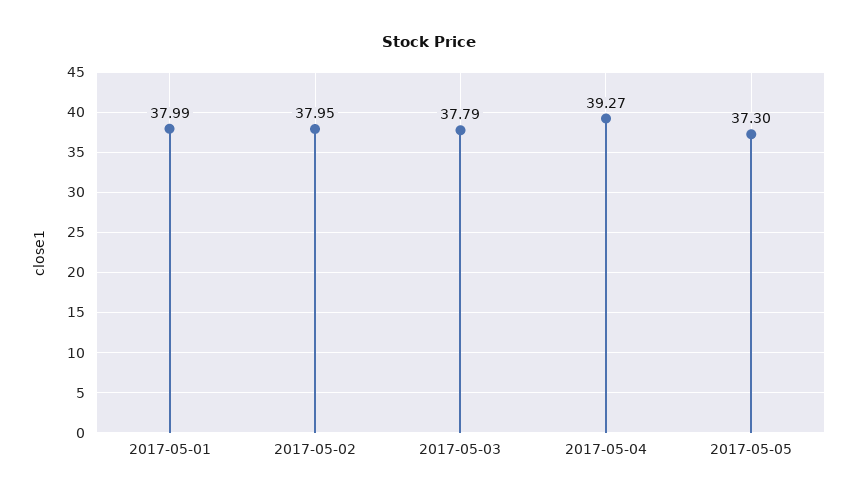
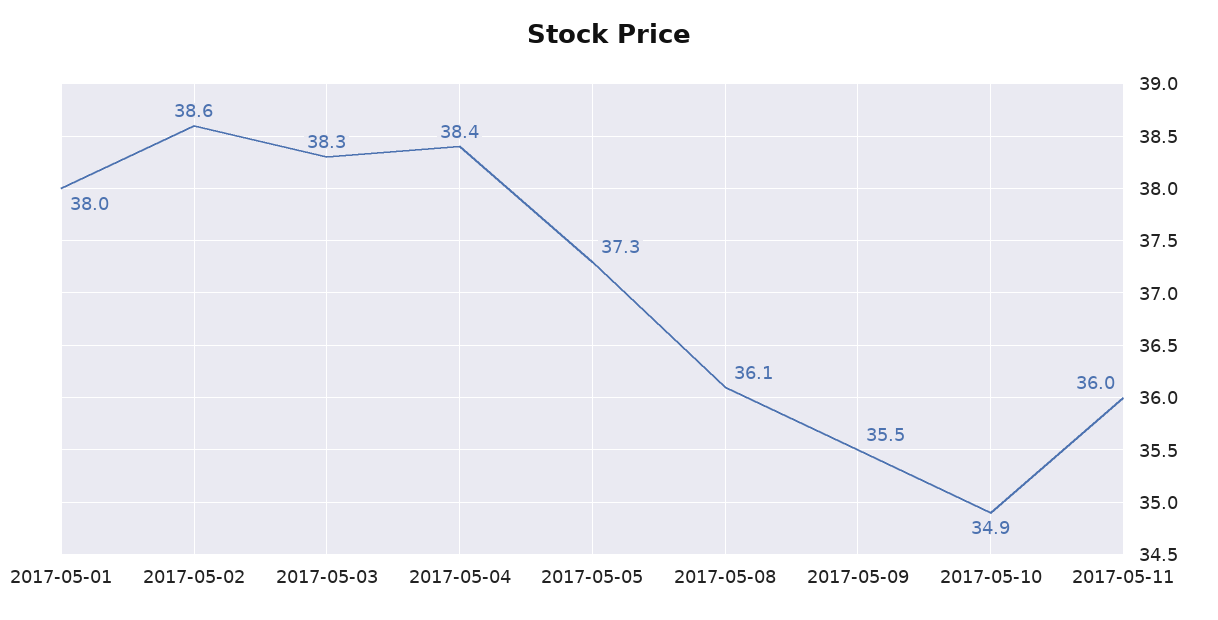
2017-05-02: 37.95 -> 38.6
2017-05-03: 37.79 -> 38.3
2017-05-04: 39.27 -> 38.4
2017-05-08: none -> 36.1
2017-05-09: none -> 35.5
2017-05-10: none -> 34.9
2017-05-11: none -> 36

